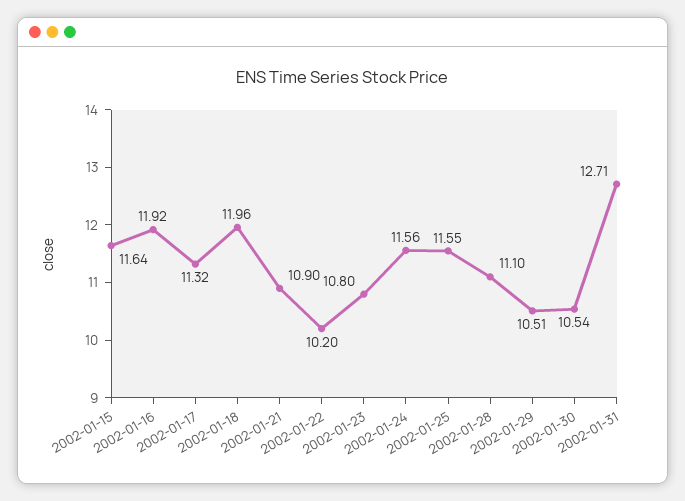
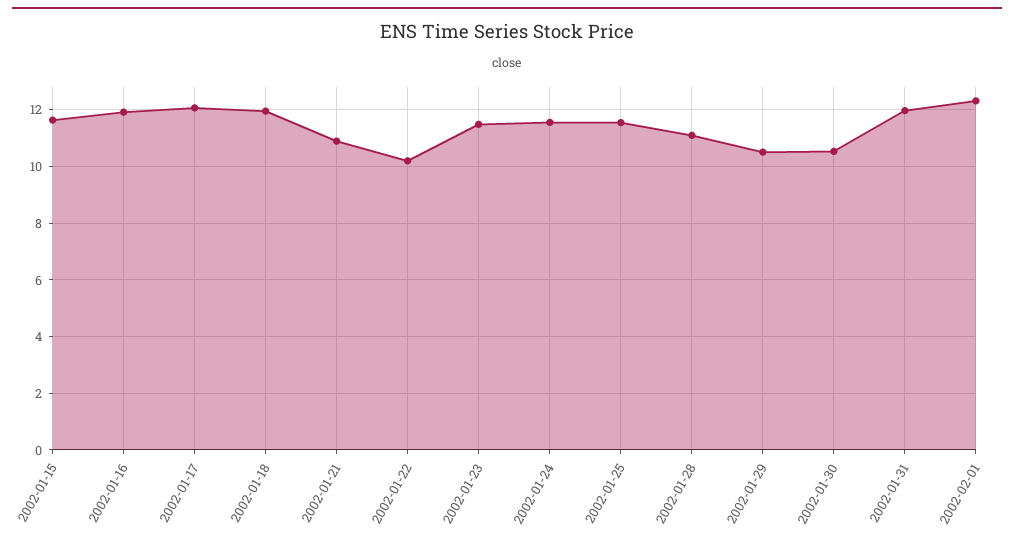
2002-01-17: 11.32 -> 12
2002-01-23: 10.8 -> 11.5
2002-01-31: 12.71 -> 12
2002-02-01: none -> 12.25

